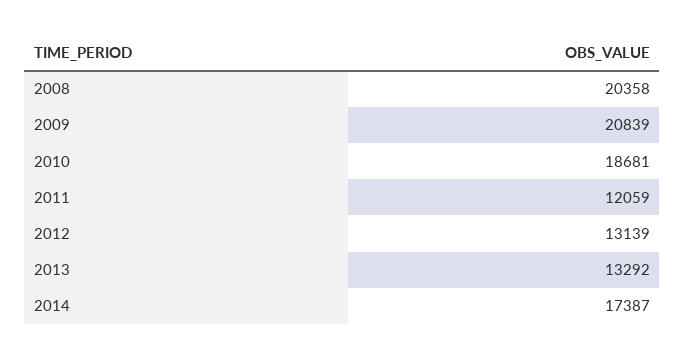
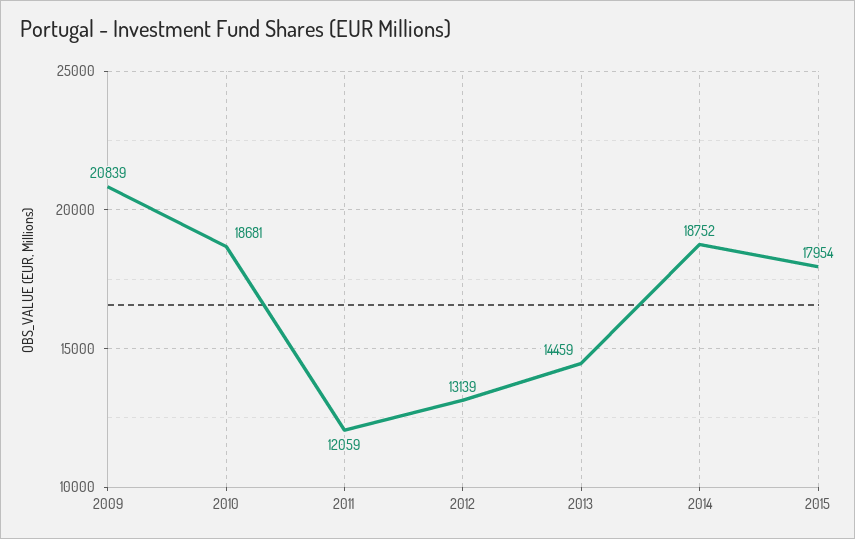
2008: 20358 -> none
2013: 13292 -> 14459
2014: 17387 -> 18752
2015: none -> 17954

